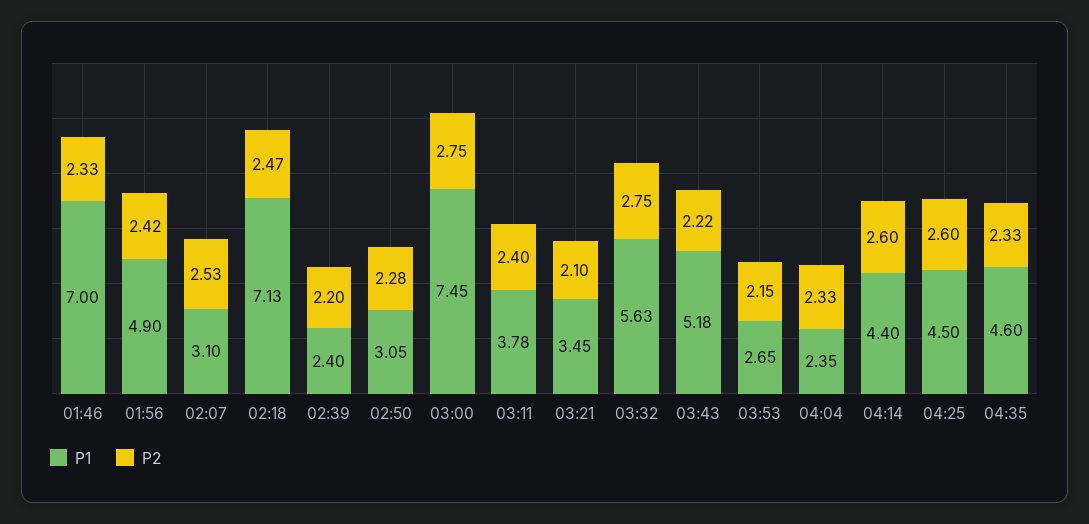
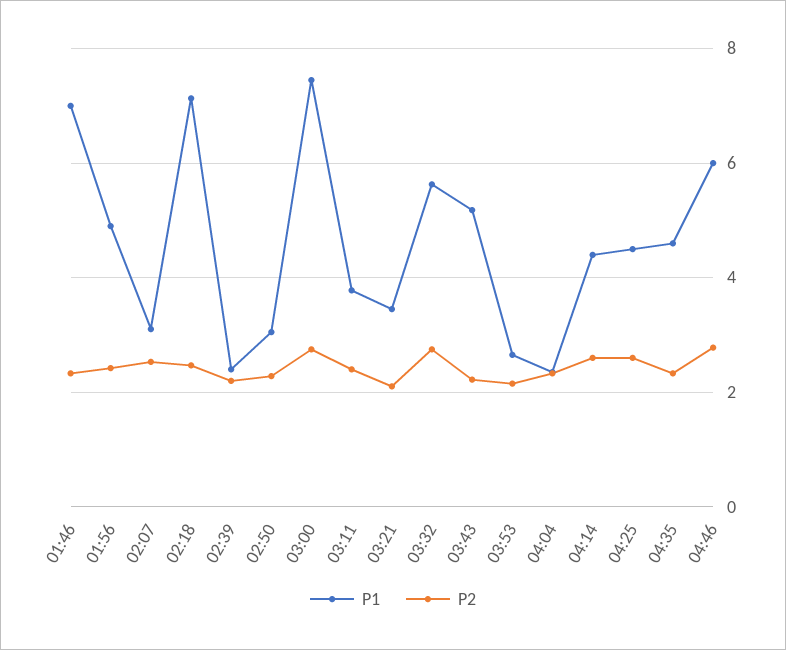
P1, 04:46: none -> 6
P2, 04:46: none -> 2.8

